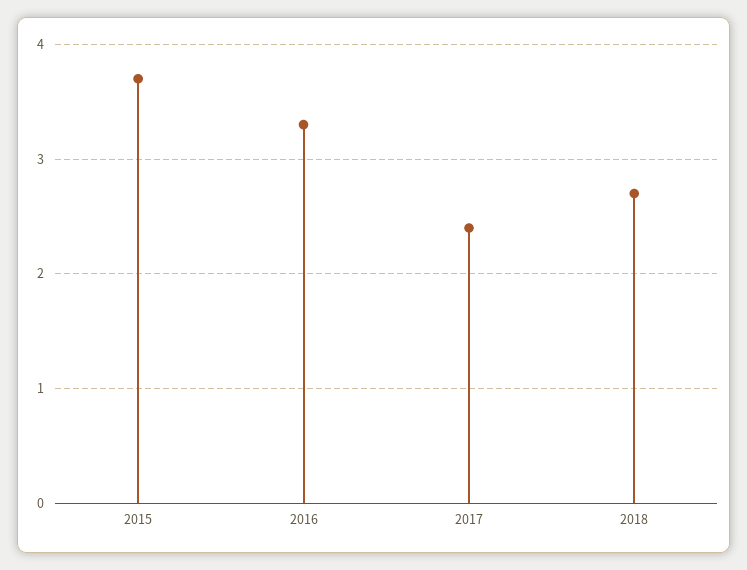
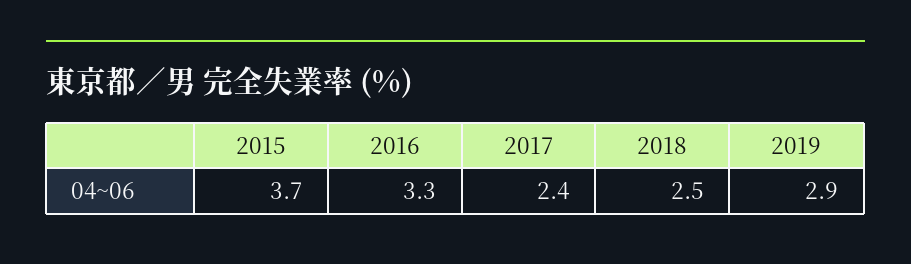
2018: 2.7 -> 2.5
2019: none -> 2.9

